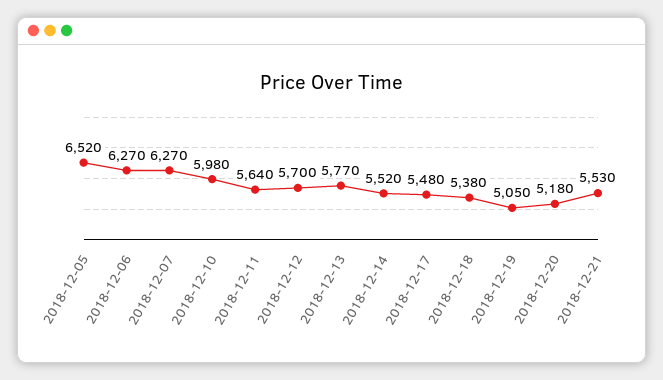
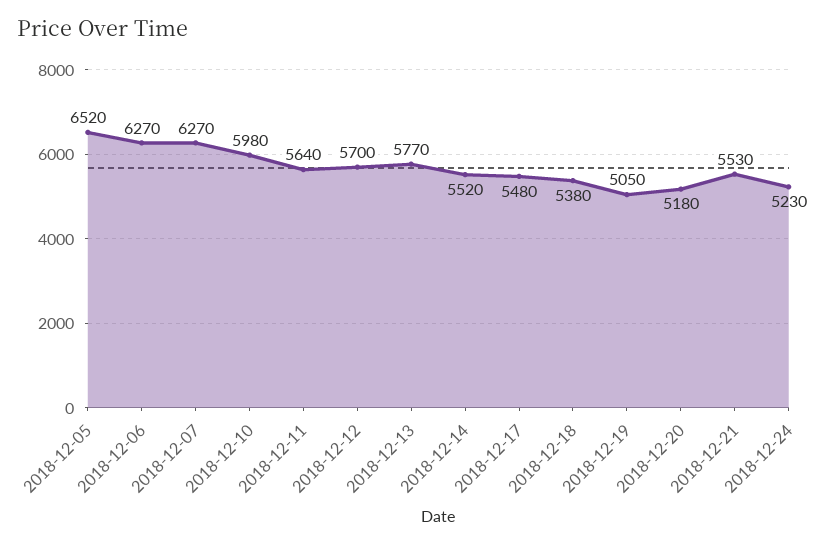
2018-12-24: none -> 5230

